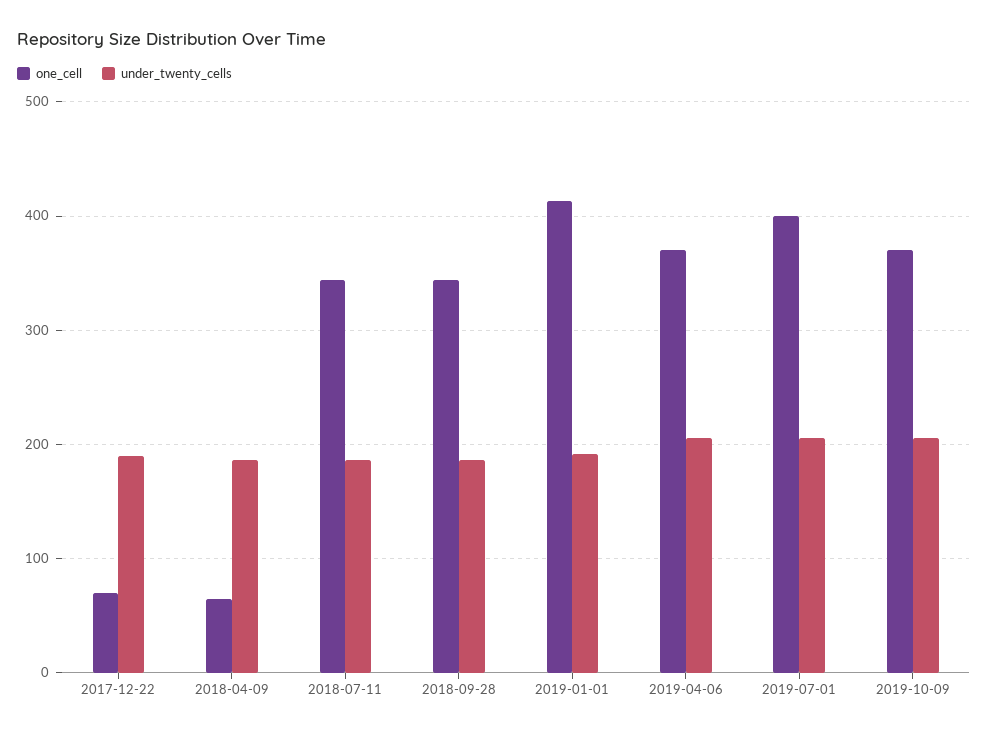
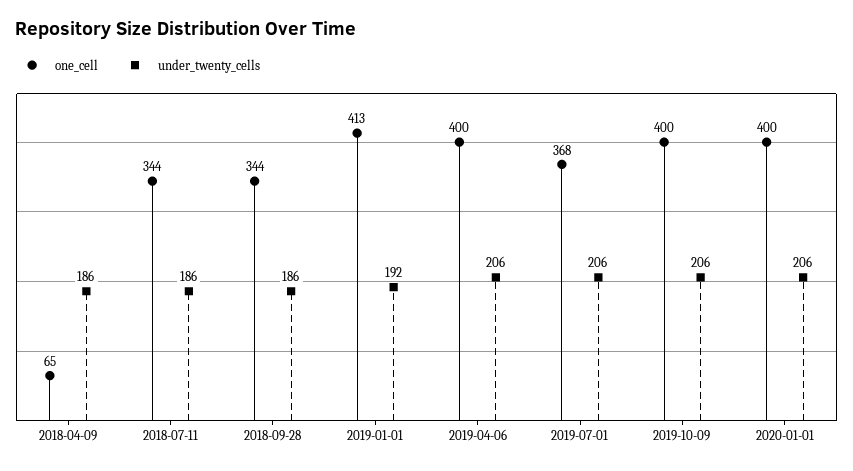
one_cell, 2017-12-22: 70 -> none
under_twenty_cells, 2017-12-22: 190 -> none
one_cell, 2019-04-06: 370 -> 400
one_cell, 2019-07-01: 400 -> 368
one_cell, 2019-10-09: 370 -> 400
one_cell, 2020-01-01: none -> 400
under_twenty_cells, 2020-01-01: none -> 206

